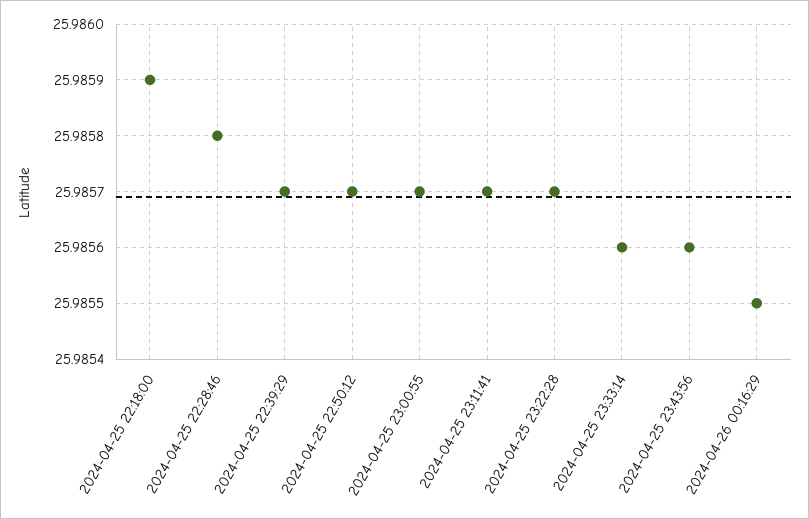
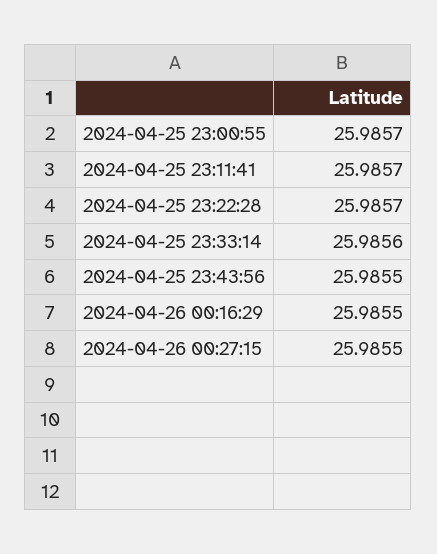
2024-04-25 22:18:00: 25.9859 -> none
2024-04-25 22:28:46: 25.9858 -> none
2024-04-25 22:39:29: 25.9857 -> none
2024-04-25 22:50:12: 25.9857 -> none
2024-04-25 23:43:56: 25.9856 -> 25.9855
2024-04-26 00:27:15: none -> 25.9855

